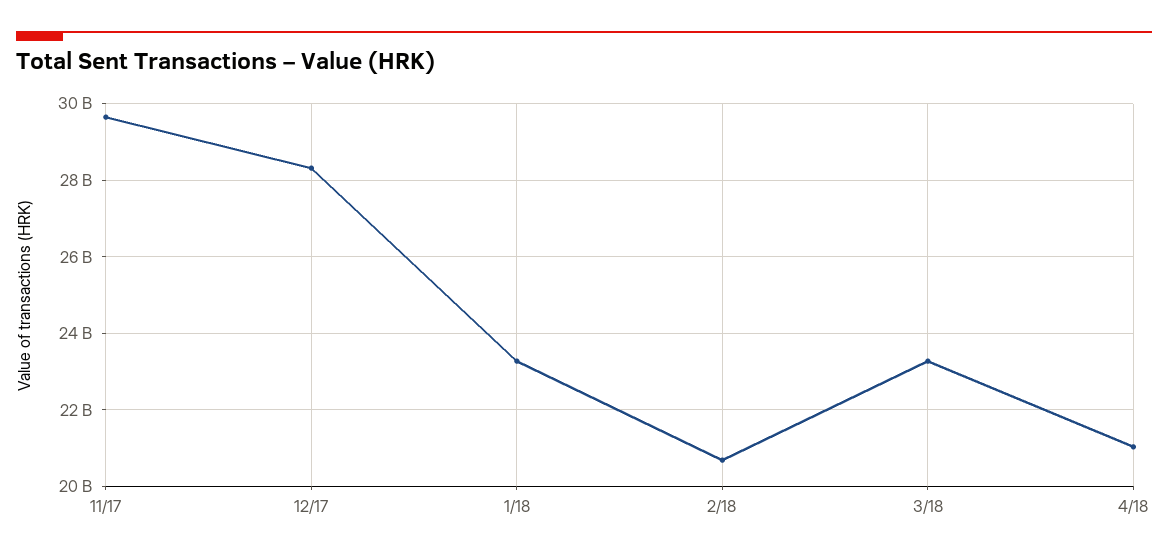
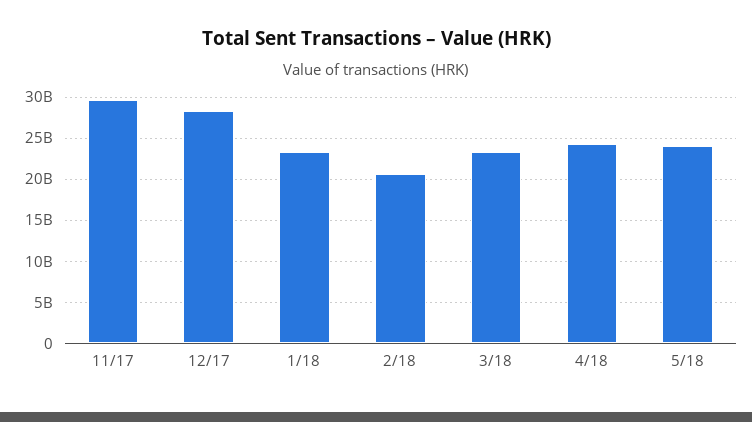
4/18: 21000000000 -> 24000000000
5/18: none -> 24000000000

